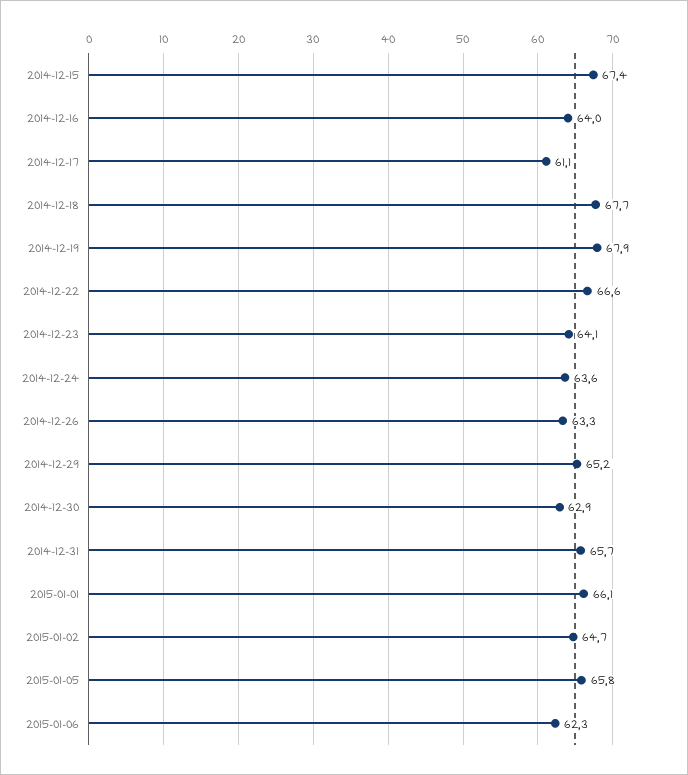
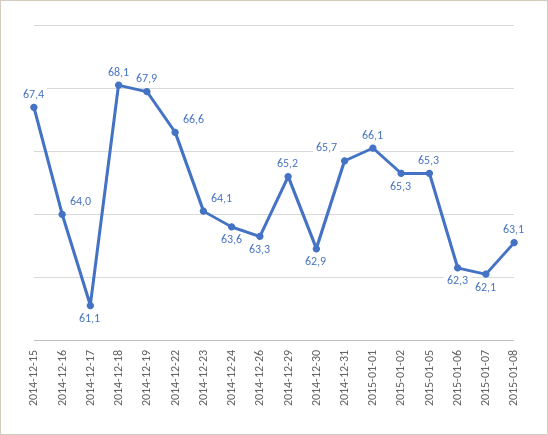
2014-12-18: 67.7 -> 68.1
2015-01-02: 64.7 -> 65.3
2015-01-05: 65.8 -> 65.3
2015-01-07: none -> 62.1
2015-01-08: none -> 63.1

